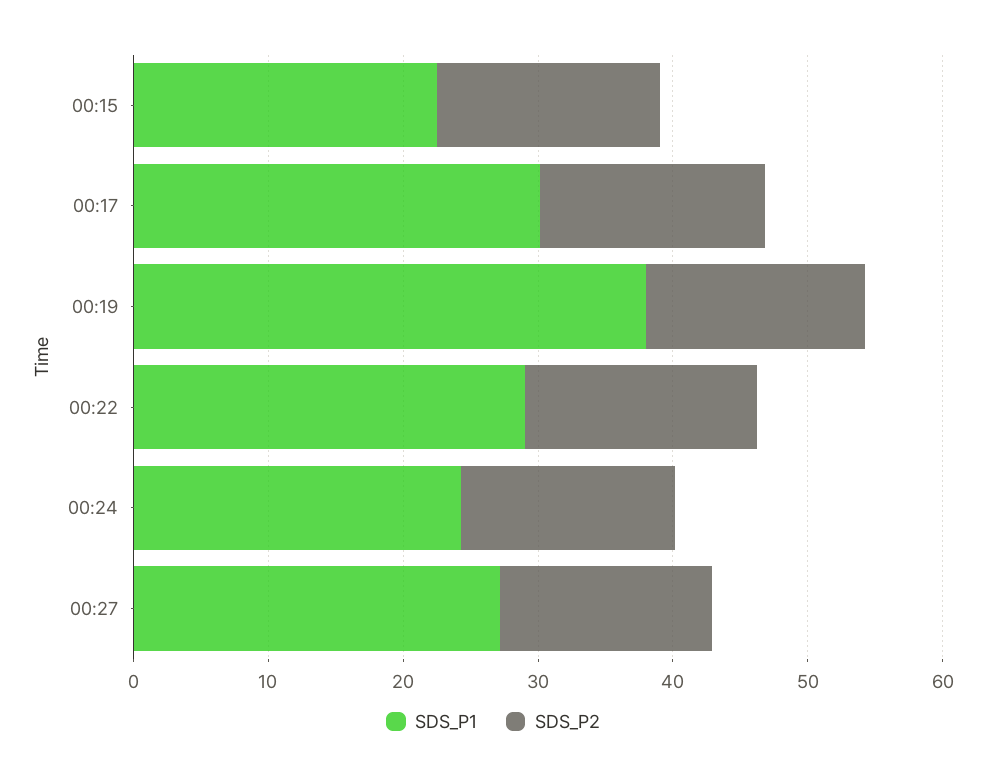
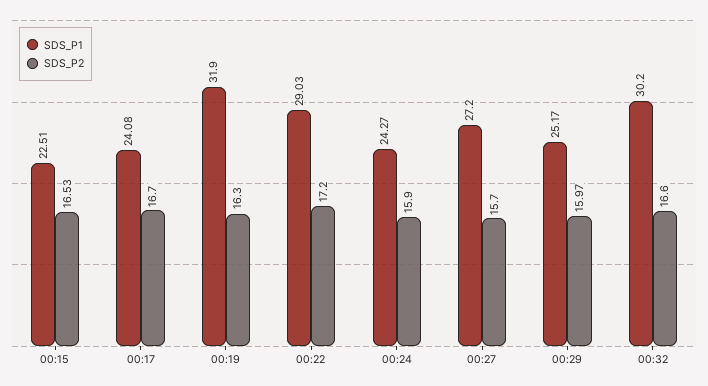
SDS_P1, 00:17: 30 -> 24.08
SDS_P1, 00:19: 38 -> 31.9
SDS_P1, 00:29: none -> 25.17
SDS_P2, 00:29: none -> 15.97
SDS_P1, 00:32: none -> 30.2
SDS_P2, 00:32: none -> 16.6

